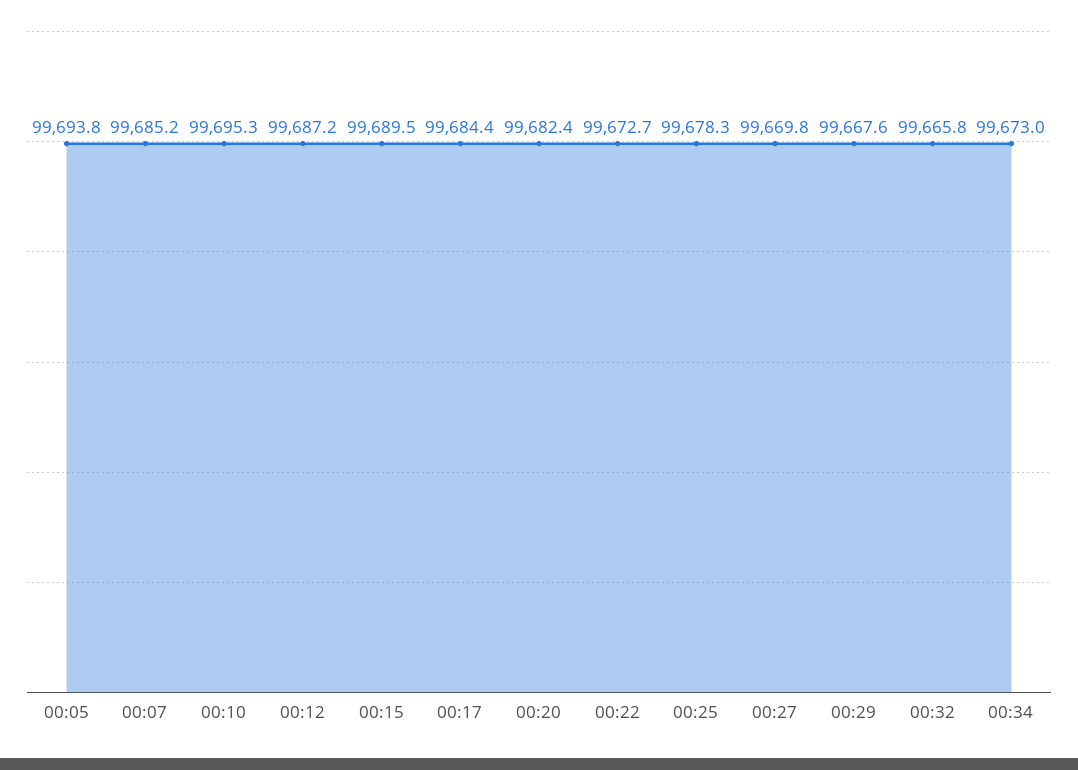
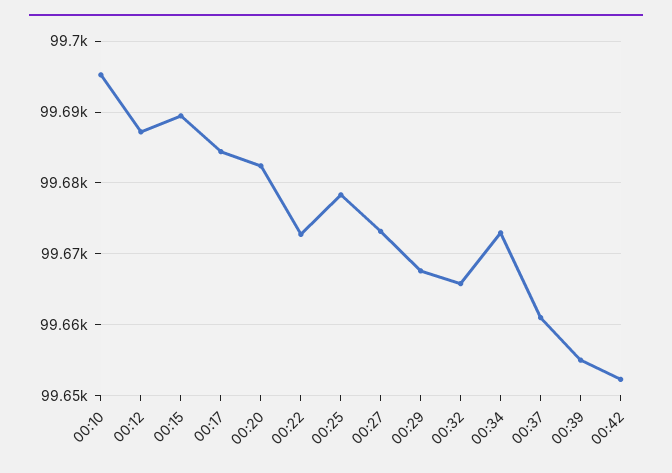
00:05: 99693.8 -> none
00:07: 99685.2 -> none
00:27: 99669.8 -> 99673
00:37: none -> 99661
00:39: none -> 99655
00:42: none -> 99652

